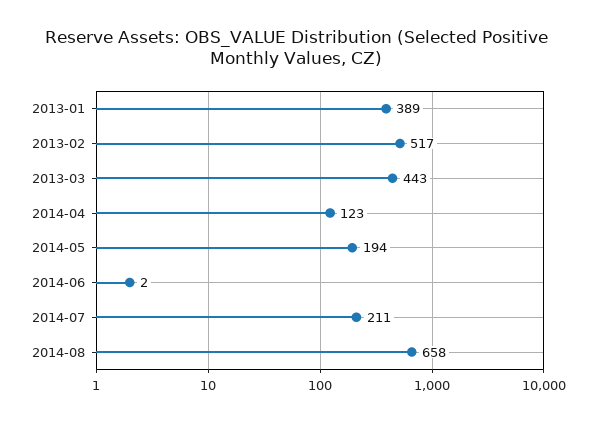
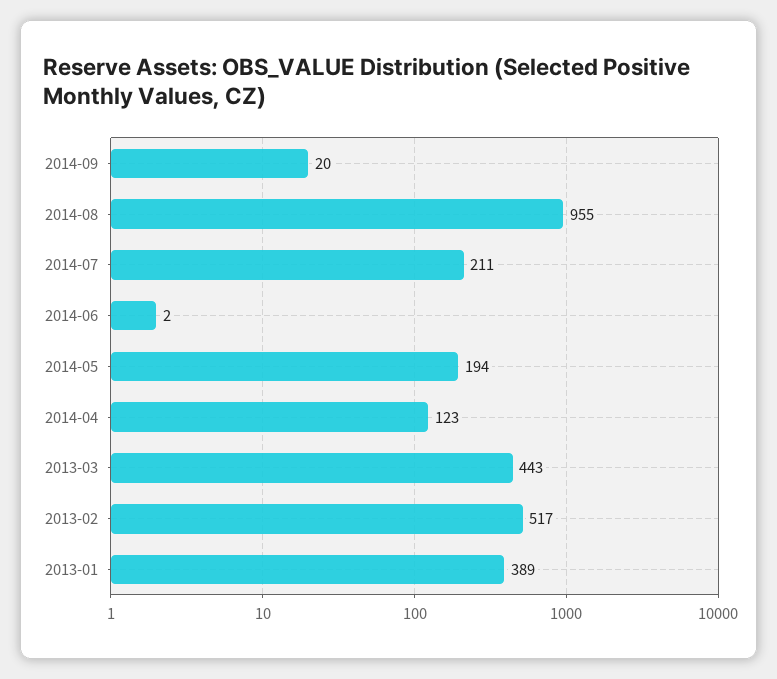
2014-08: 658 -> 955
2014-09: none -> 20

